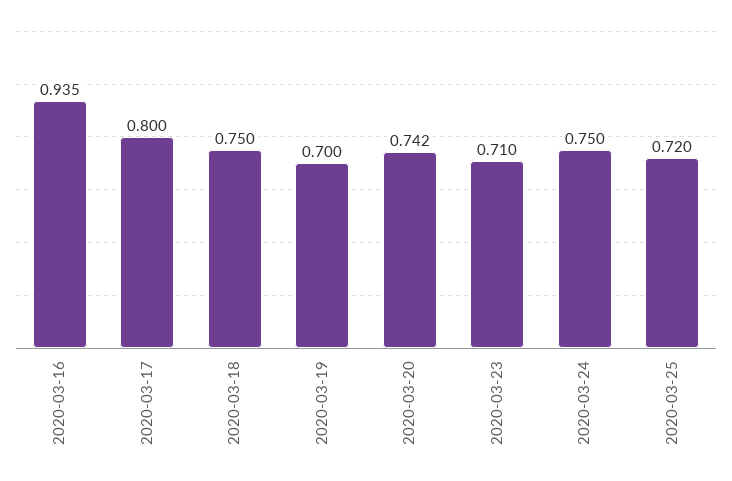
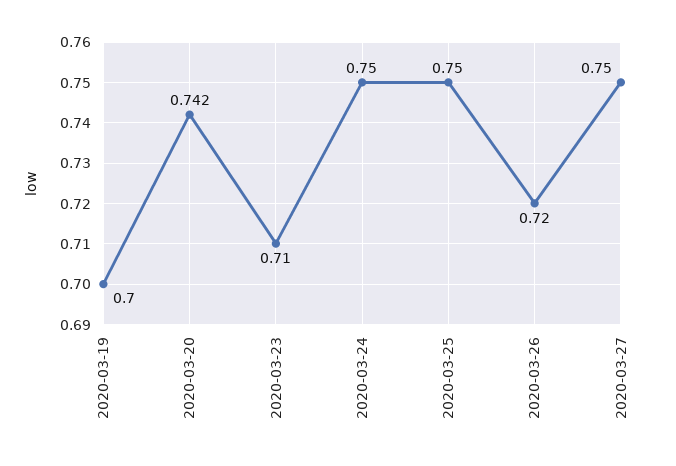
2020-03-16: 0.935 -> none
2020-03-17: 0.8 -> none
2020-03-18: 0.75 -> none
2020-03-25: 0.72 -> 0.75
2020-03-26: none -> 0.72
2020-03-27: none -> 0.75

